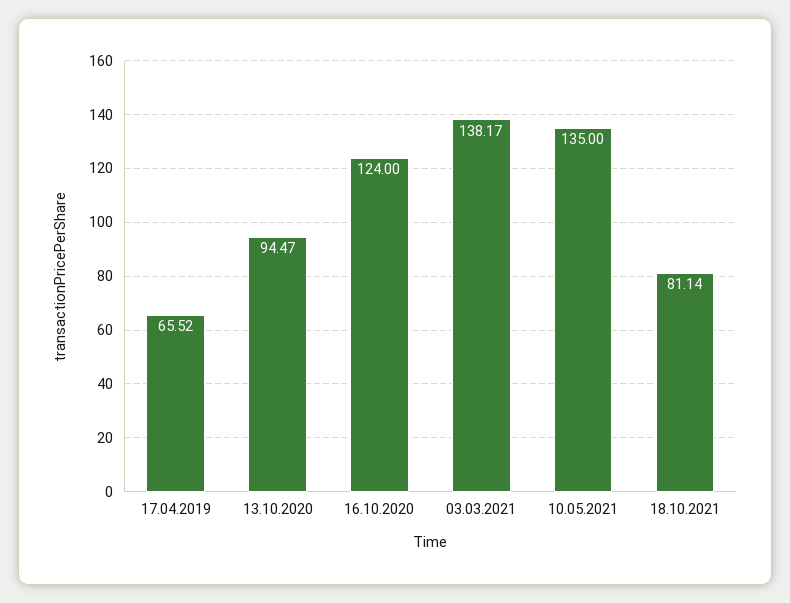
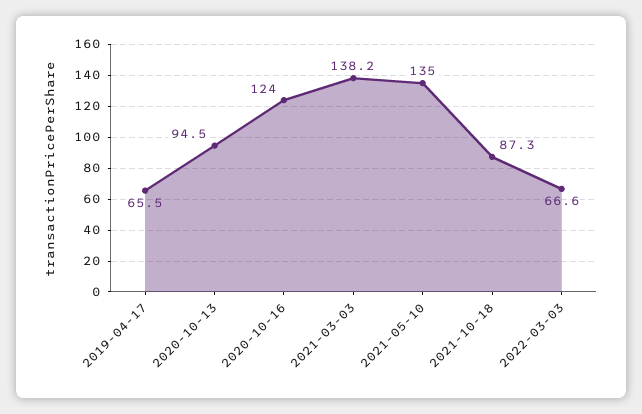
18.10.2021: 81.14 -> 87.3
2022-03-03: none -> 66.6

